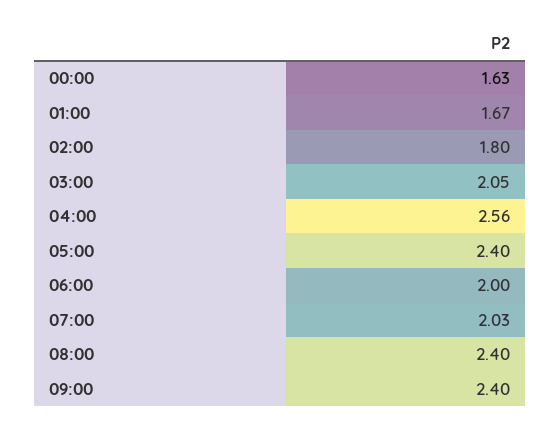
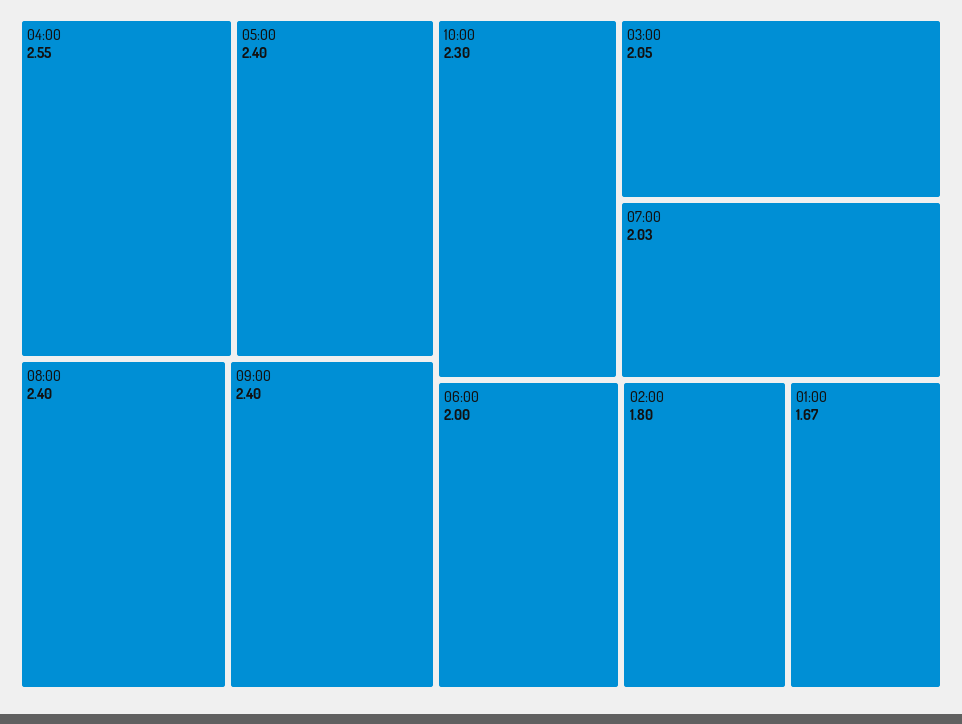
00:00: 1.63 -> none
04:00: 2.56 -> 2.55
10:00: none -> 2.3

